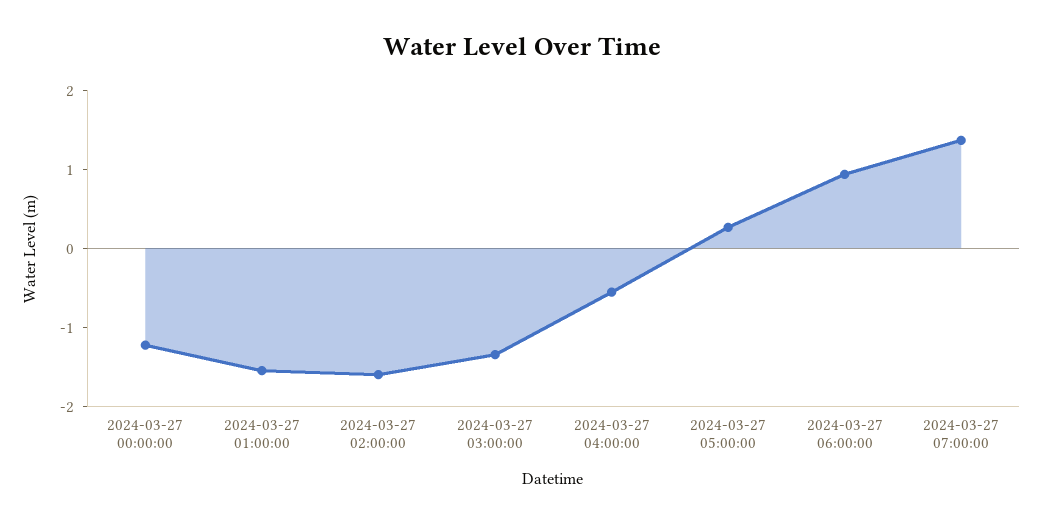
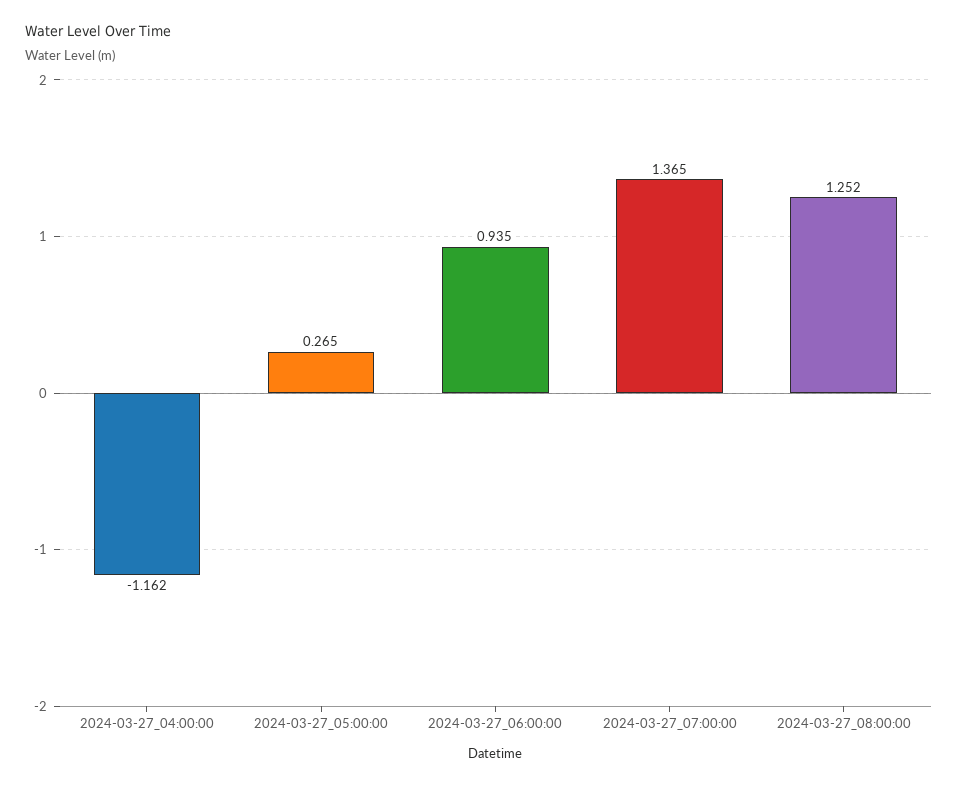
2024-03-27 00:00:00: -1.2 -> none
2024-03-27 01:00:00: -1.6 -> none
2024-03-27 02:00:00: -1.6 -> none
2024-03-27 03:00:00: -1.4 -> none
2024-03-27 04:00:00: -0.6 -> -1.162
2024-03-27_08:00:00: none -> 1.252

